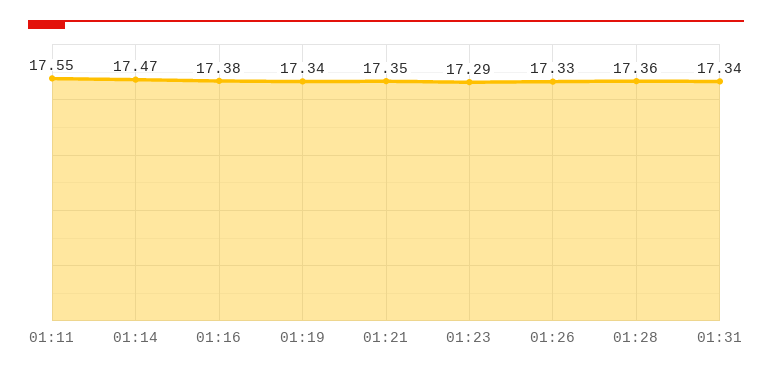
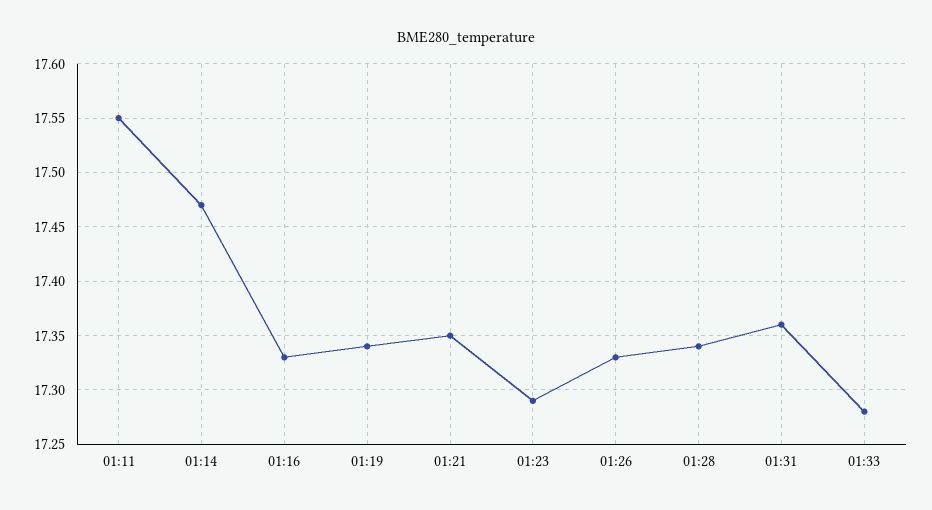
01:16: 17.38 -> 17.33
01:28: 17.36 -> 17.34
01:31: 17.34 -> 17.36
01:33: none -> 17.28

